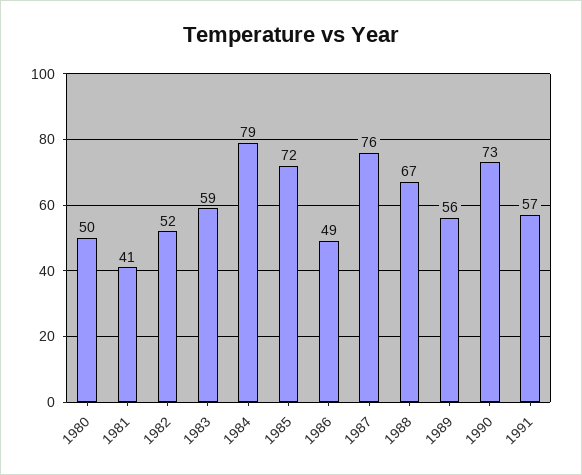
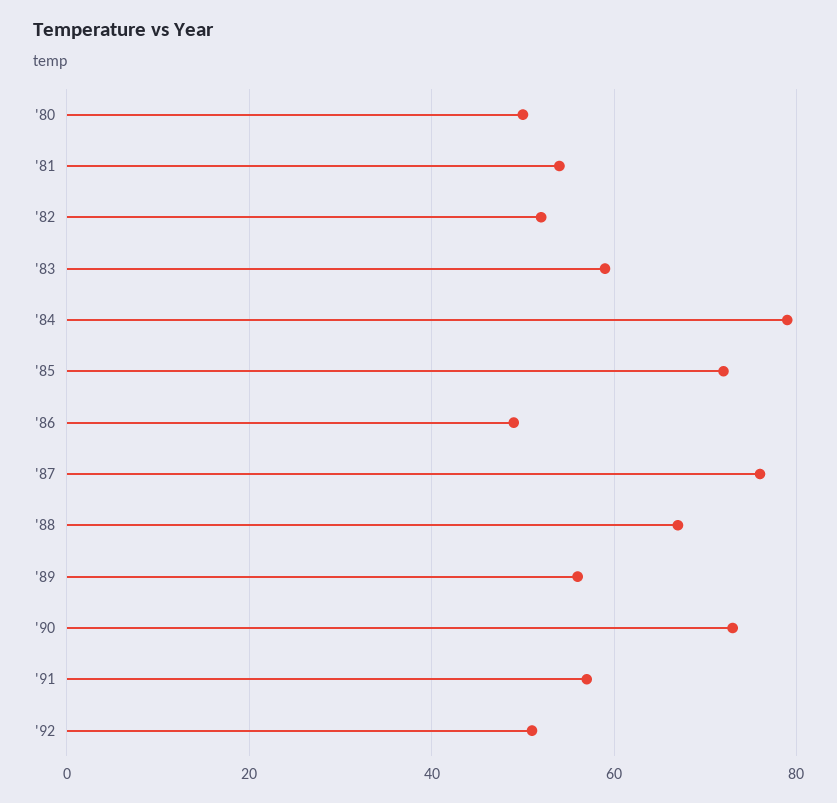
1981: 41 -> 55
'92: none -> 50

